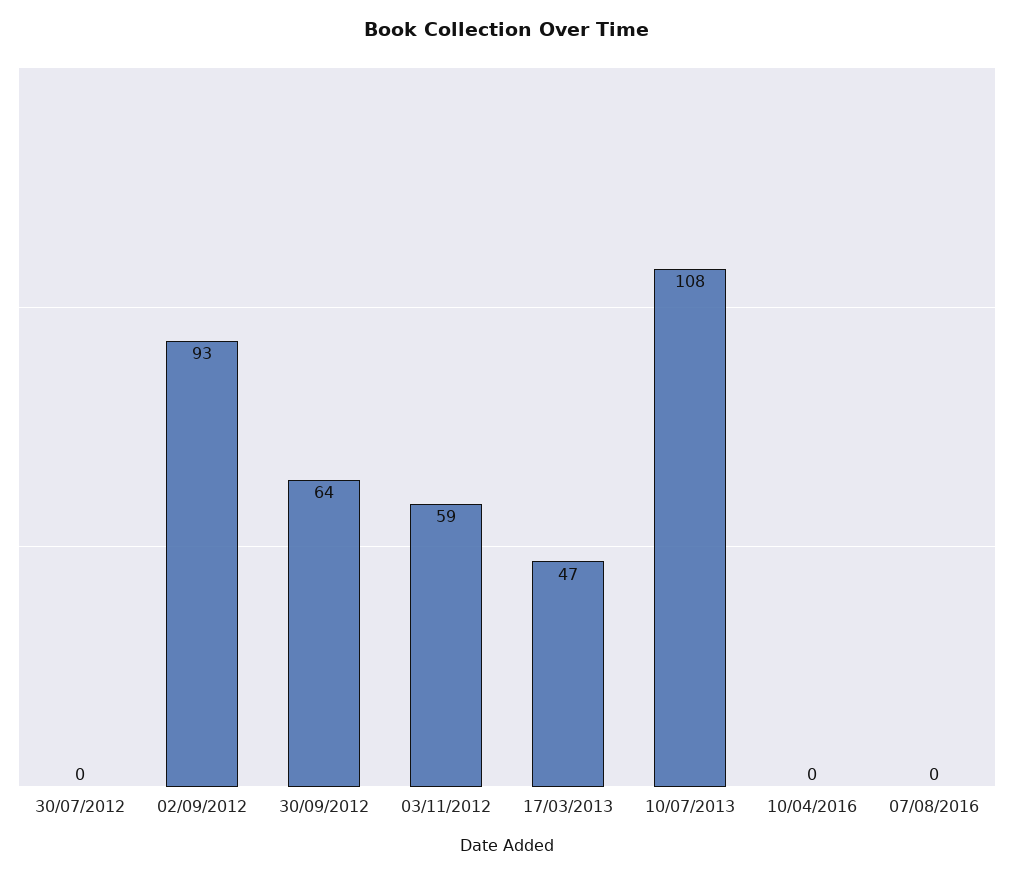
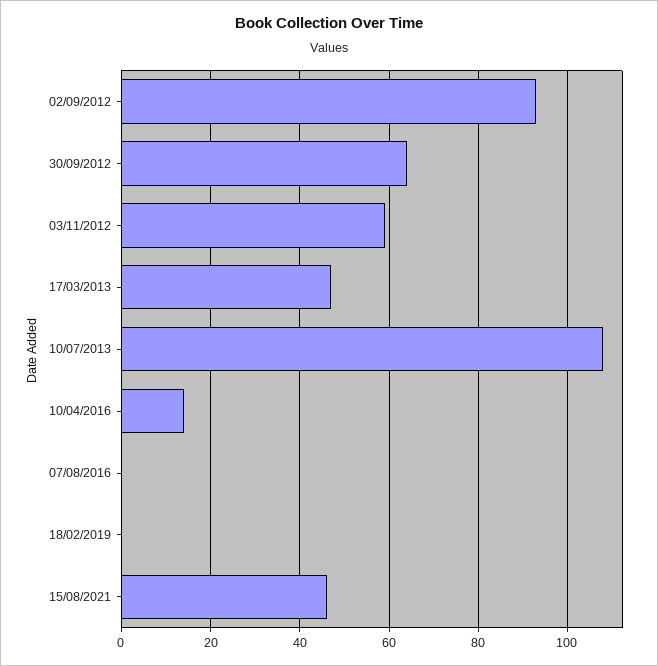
30/07/2012: 0 -> none
10/04/2016: 0 -> 15
18/02/2019: none -> 0
15/08/2021: none -> 45

